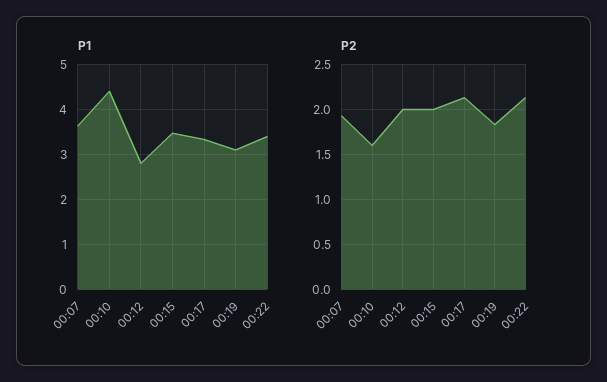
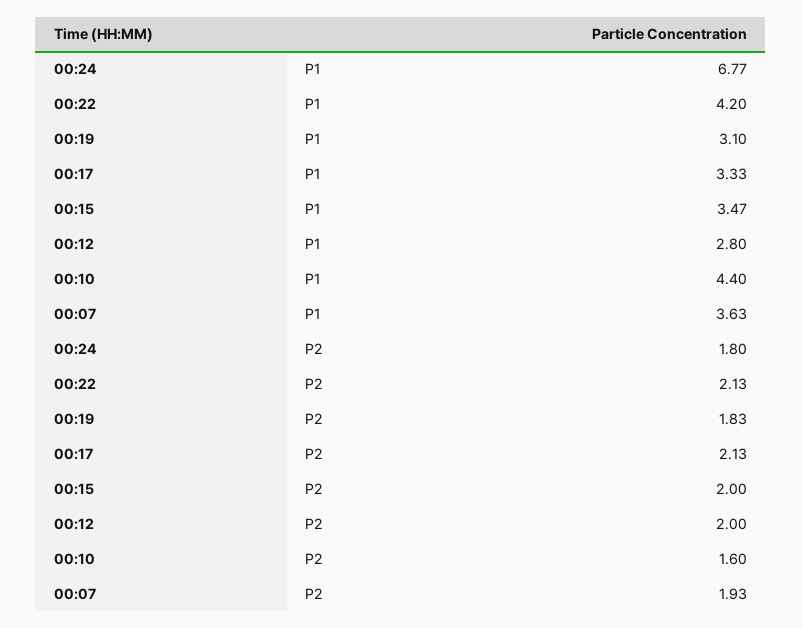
P1, 00:22: 3.4 -> 4.2
P1, 00:24: none -> 6.77
P2, 00:24: none -> 1.8

